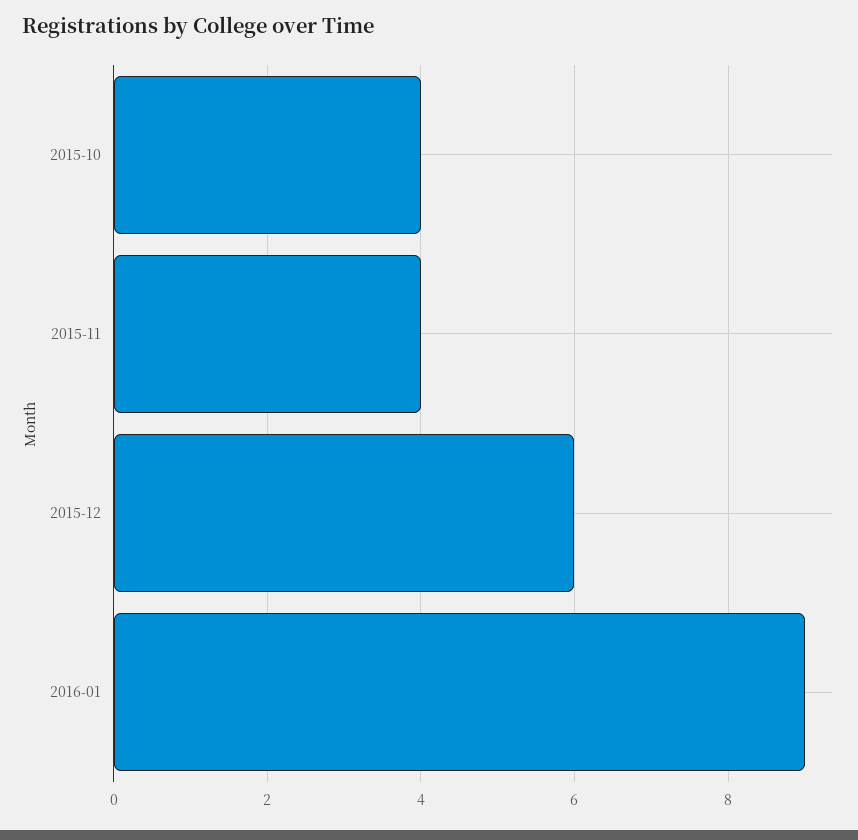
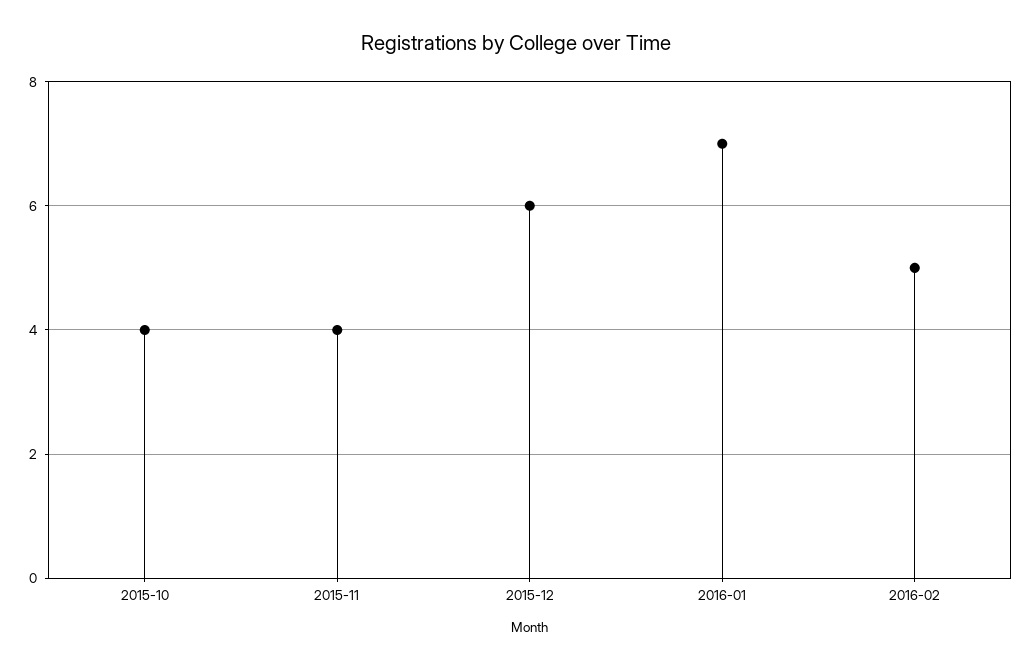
2016-01: 9 -> 7
2016-02: none -> 5

